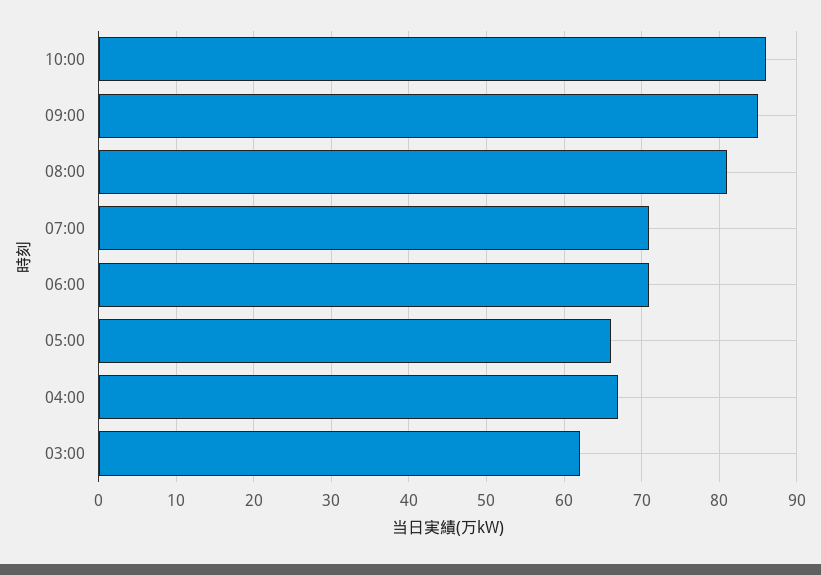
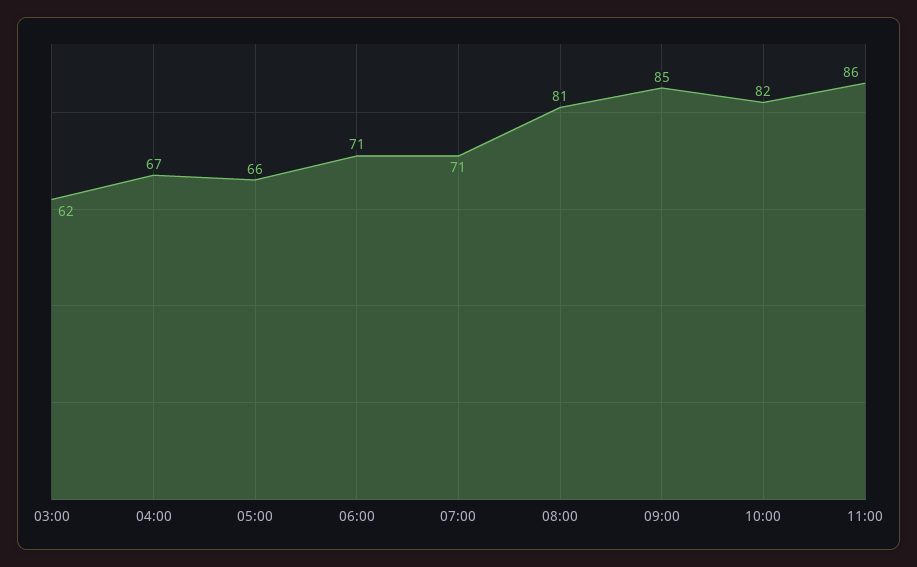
10:00: 86 -> 82
11:00: none -> 86

